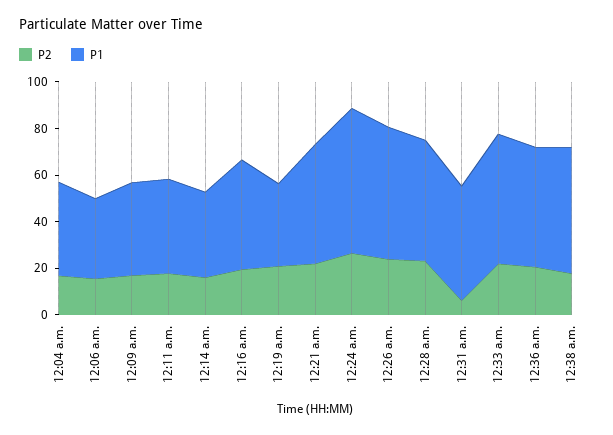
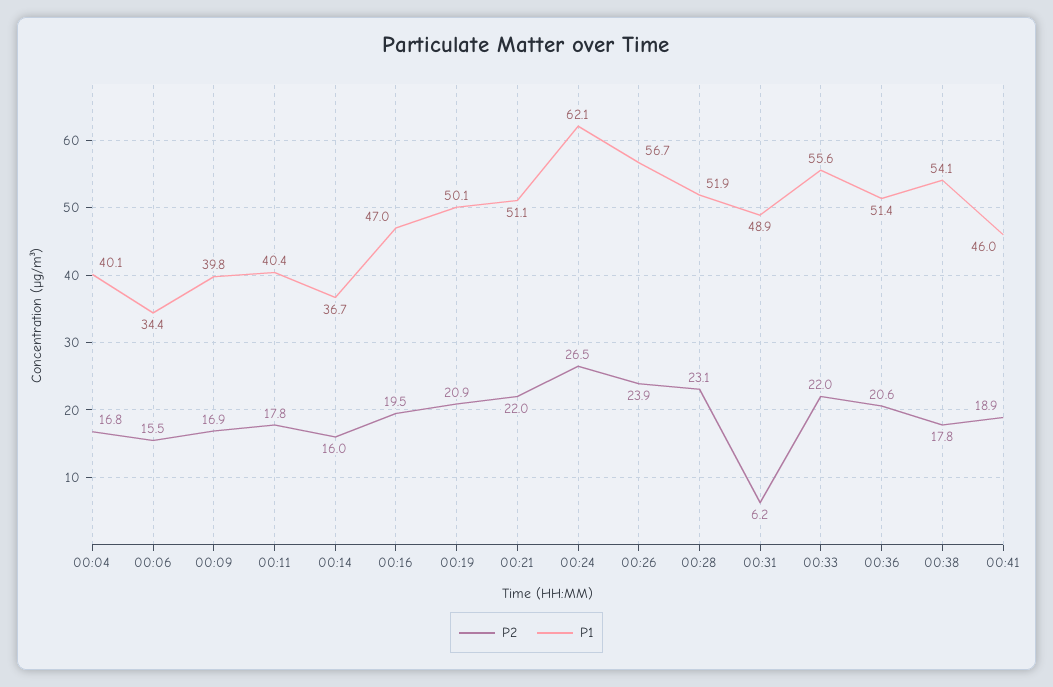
P1, 12:19 a.m.: 35 -> 50.1
P2, 00:41: none -> 18.9
P1, 00:41: none -> 46

